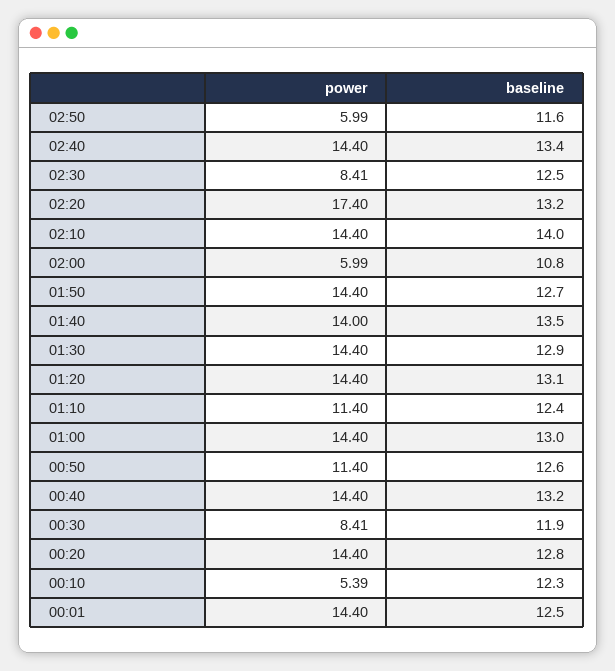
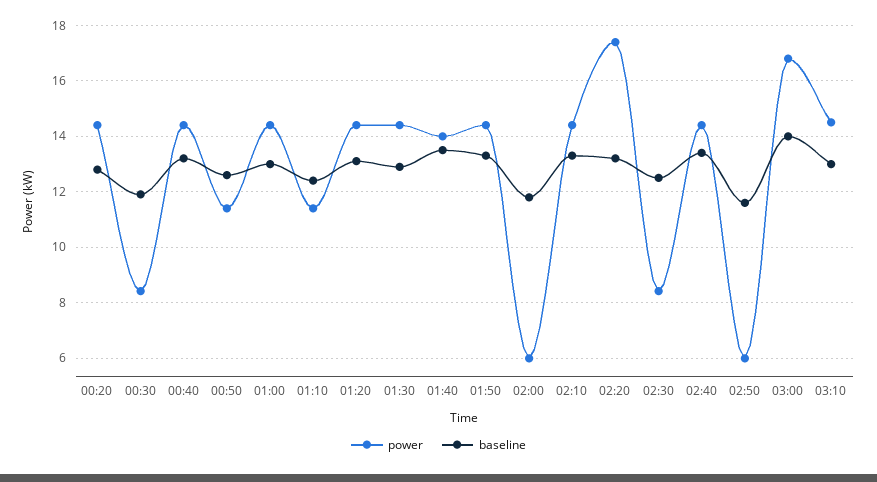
baseline, 02:10: 14 -> 13.25
baseline, 02:00: 10.8 -> 11.75
baseline, 01:50: 12.7 -> 13.25
power, 00:10: 5.39 -> none
baseline, 00:10: 12.3 -> none
power, 00:01: 14.4 -> none
baseline, 00:01: 12.5 -> none
power, 03:00: none -> 16.75
baseline, 03:00: none -> 14
power, 03:10: none -> 14.5
baseline, 03:10: none -> 13

